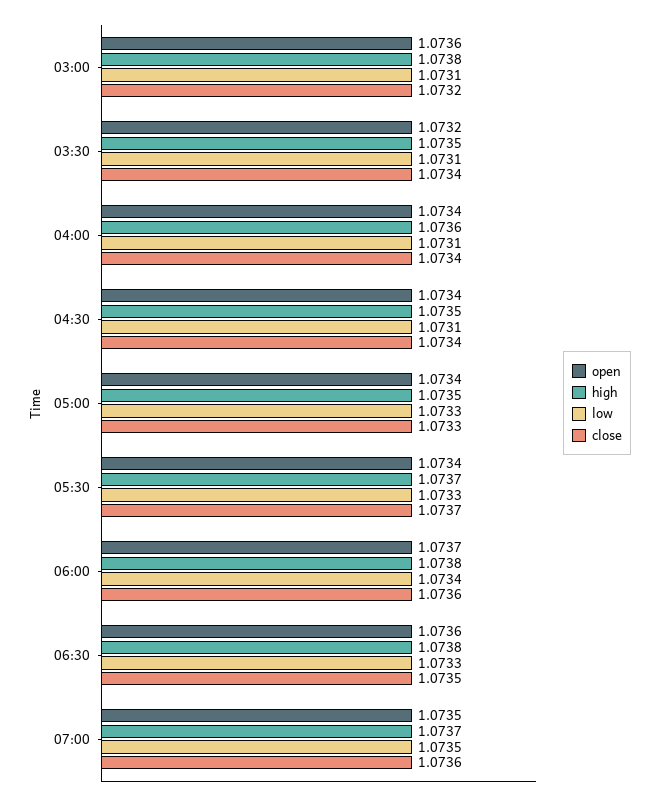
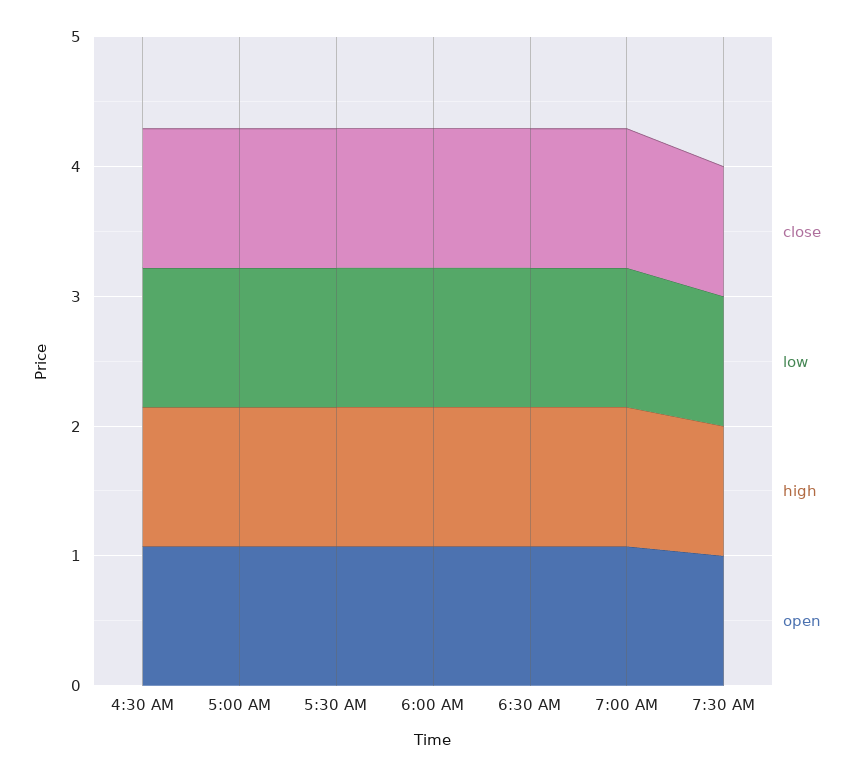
open, 03:00: 1.0736 -> none
high, 03:00: 1.0738 -> none
low, 03:00: 1.0731 -> none
close, 03:00: 1.0732 -> none
open, 03:30: 1.0732 -> none
high, 03:30: 1.0735 -> none
low, 03:30: 1.0731 -> none
close, 03:30: 1.0734 -> none
open, 04:00: 1.0734 -> none
high, 04:00: 1.0736 -> none
low, 04:00: 1.0731 -> none
close, 04:00: 1.0734 -> none
close, 7:30 AM: none -> 1
low, 7:30 AM: none -> 1
high, 7:30 AM: none -> 1
open, 7:30 AM: none -> 1

